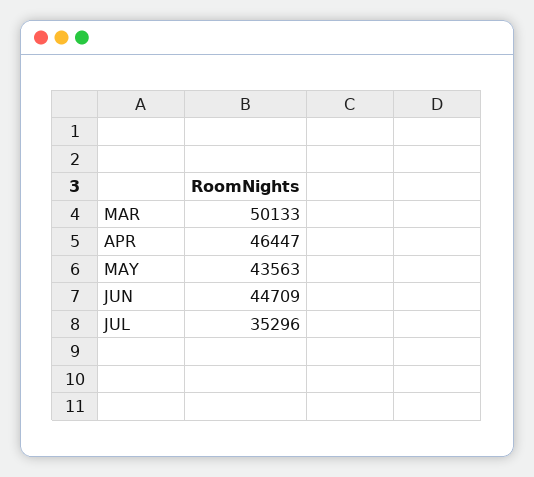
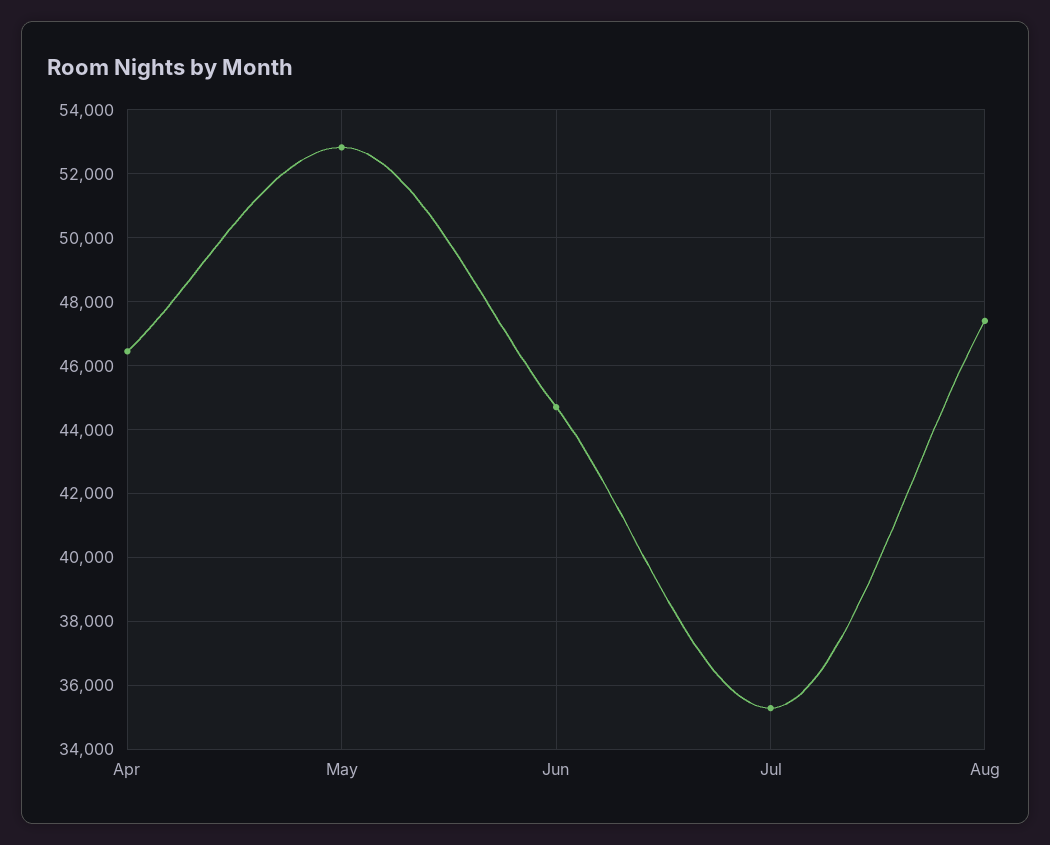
MAR: 50133 -> none
MAY: 43563 -> 52800
Aug: none -> 47400

